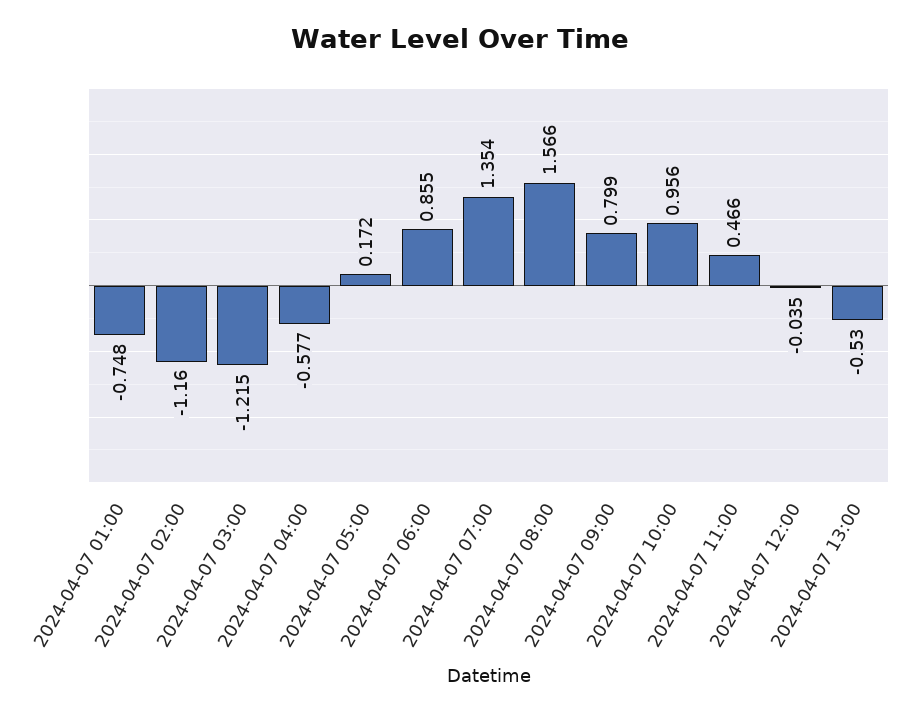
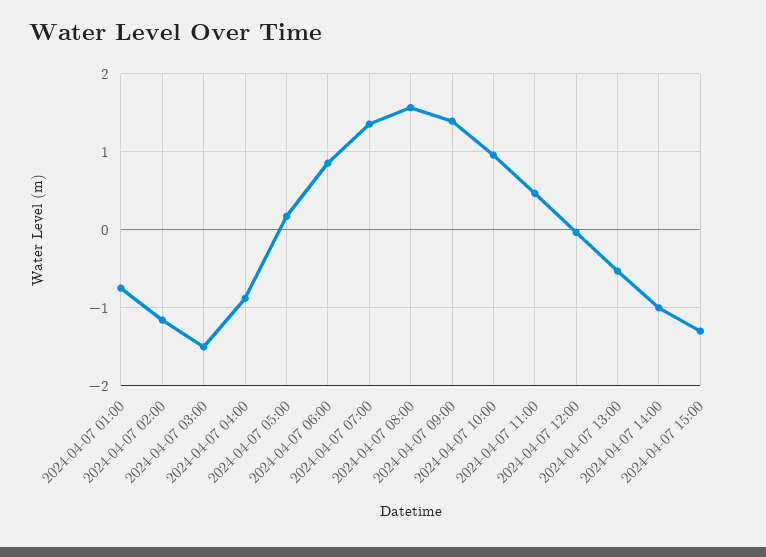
2024-04-07 03:00: -1.215 -> -1.5
2024-04-07 04:00: -0.577 -> -0.9
2024-04-07 09:00: 0.799 -> 1.4
2024-04-07 14:00: none -> -1
2024-04-07 15:00: none -> -1.3

